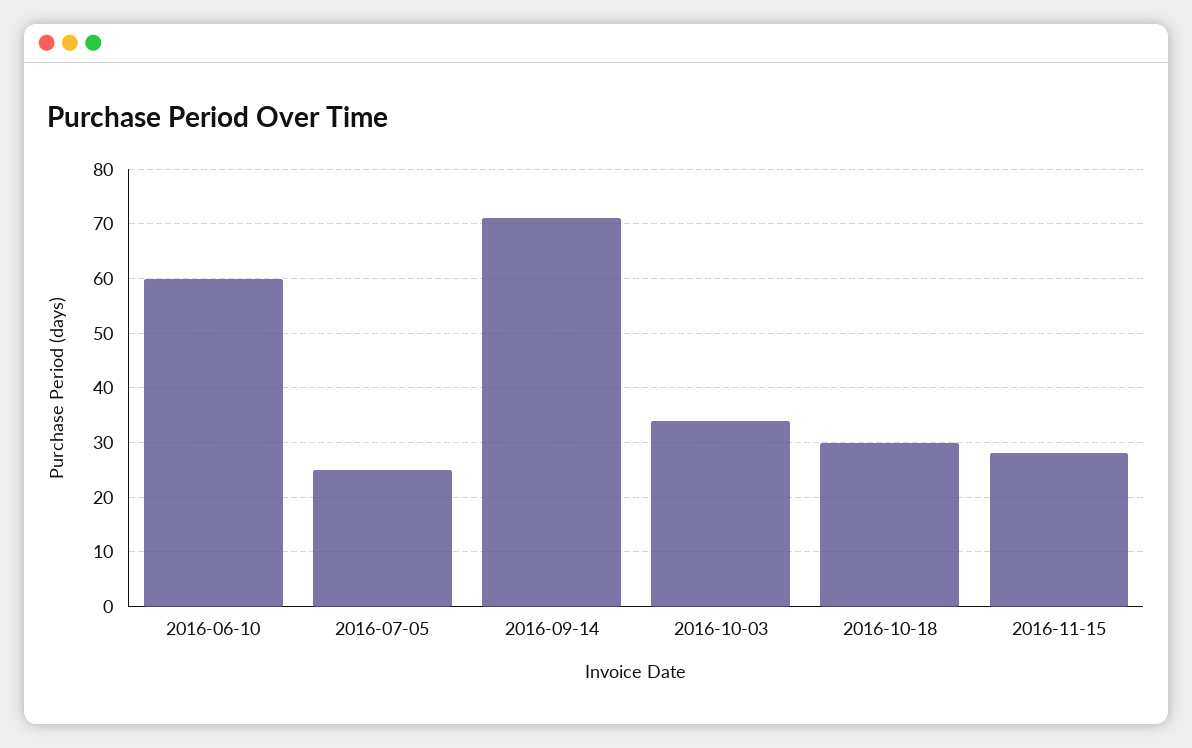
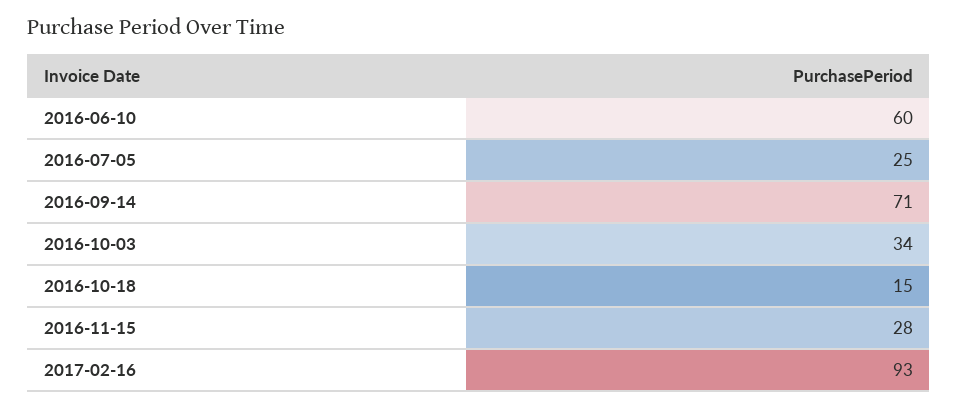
2016-10-18: 30 -> 15
2017-02-16: none -> 93

